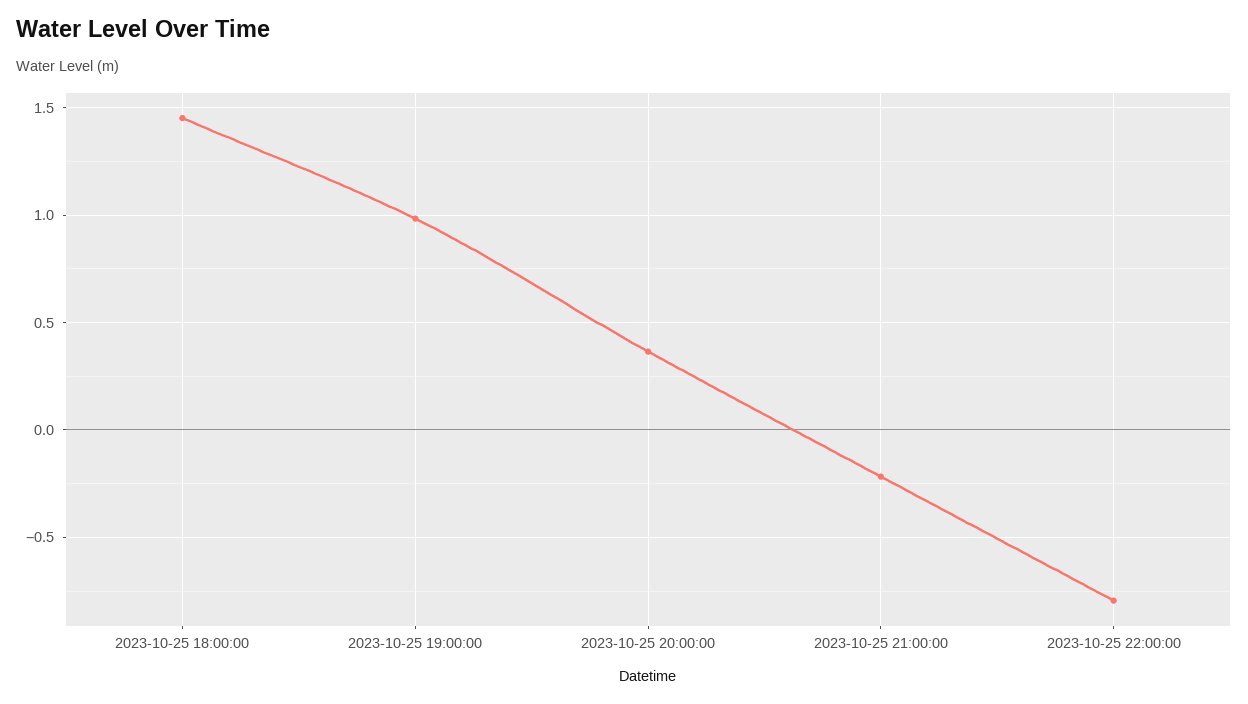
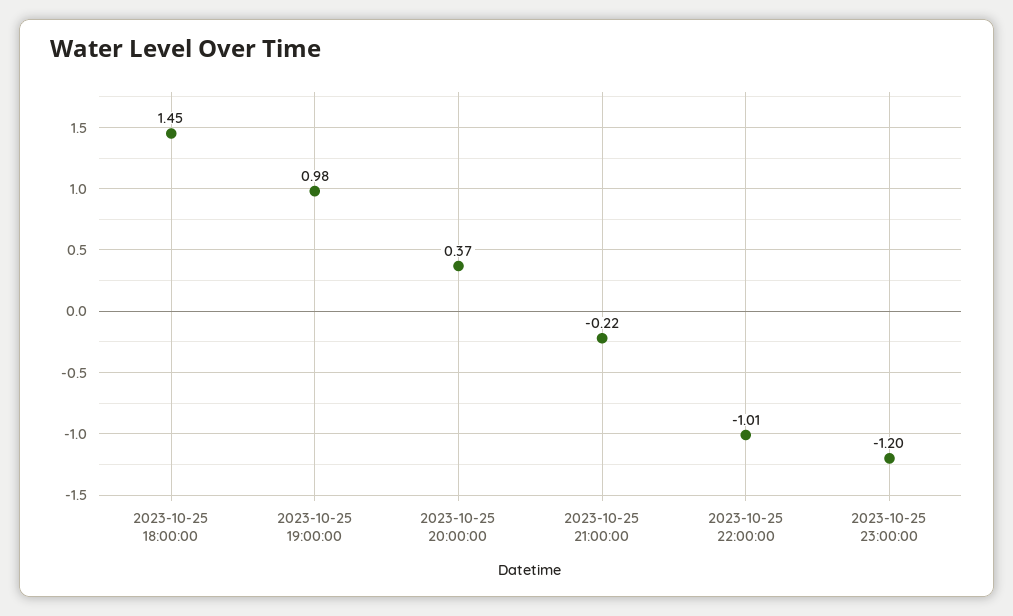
2023-10-25 22:00:00: -0.8 -> -1.01
2023-10-25 23:00:00: none -> -1.2

